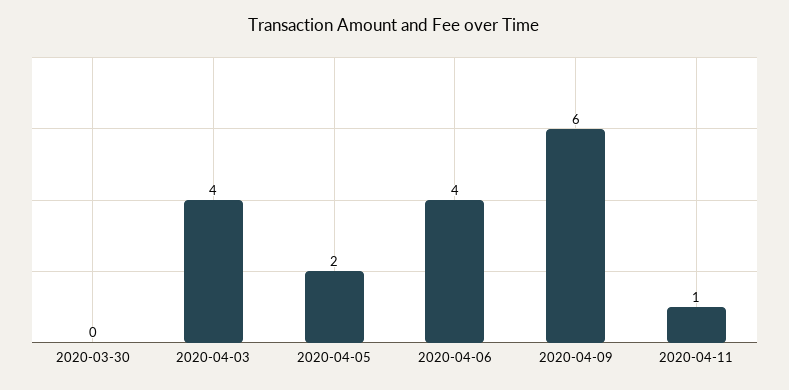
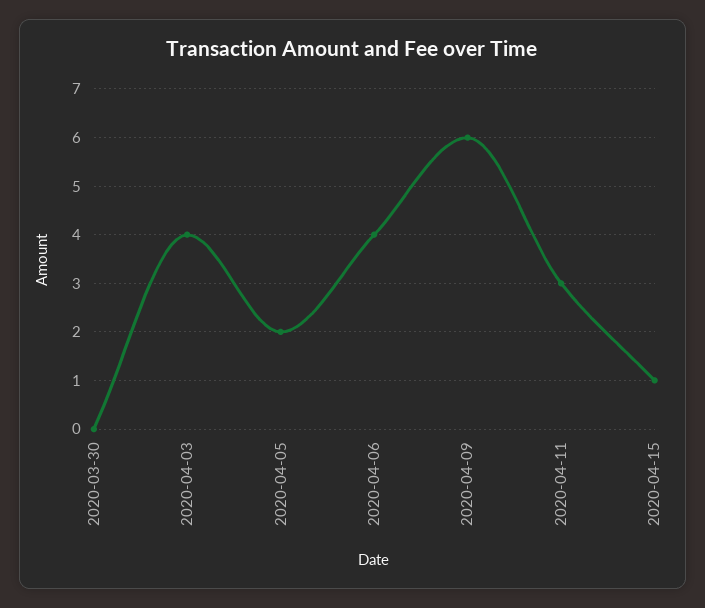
2020-04-11: 1 -> 3
2020-04-15: none -> 1

